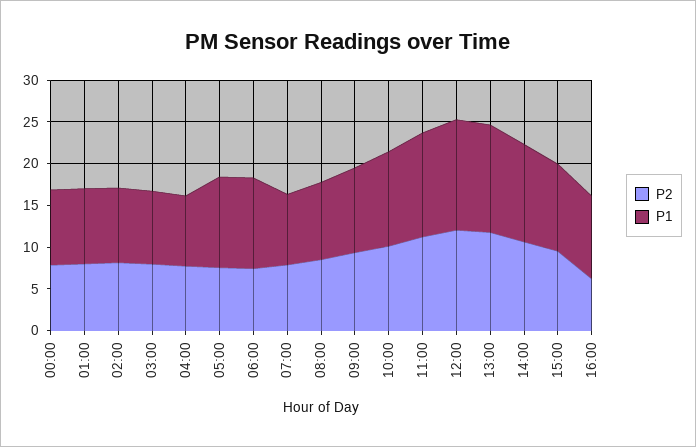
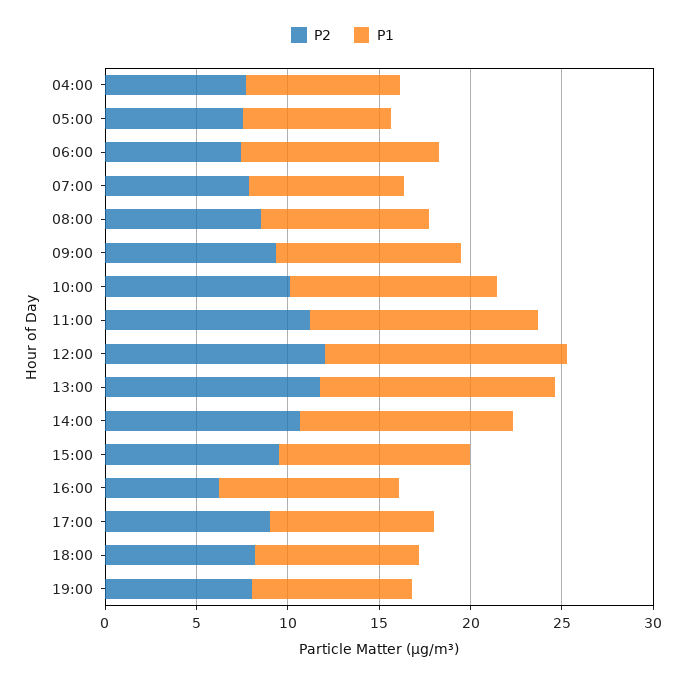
P2, 00:00: 8 -> none
P1, 00:00: 9 -> none
P2, 01:00: 8 -> none
P1, 01:00: 9 -> none
P2, 02:00: 8 -> none
P1, 02:00: 9 -> none
P2, 03:00: 8 -> none
P1, 03:00: 9 -> none
P1, 05:00: 11 -> 8
P2, 17:00: none -> 9
P1, 17:00: none -> 9
P2, 18:00: none -> 8
P1, 18:00: none -> 9
P2, 19:00: none -> 8
P1, 19:00: none -> 9

